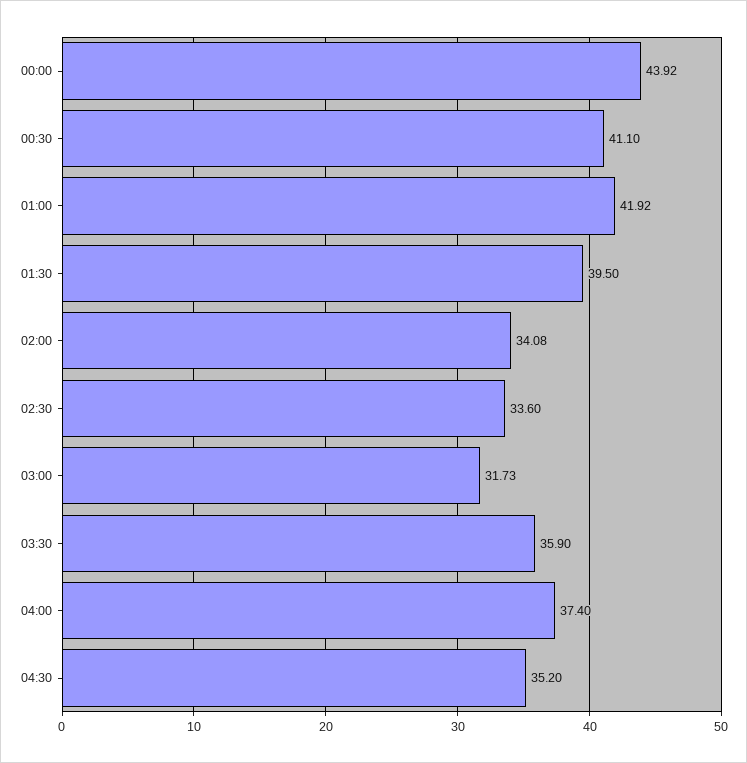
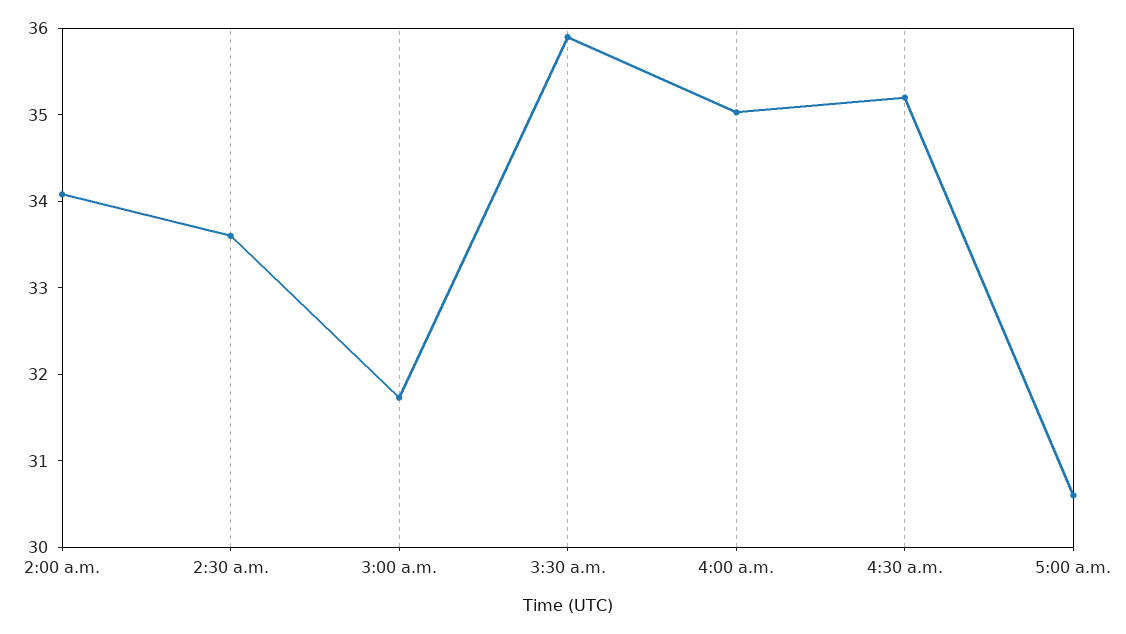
00:00: 43.92 -> none
00:30: 41.1 -> none
01:00: 41.92 -> none
01:30: 39.5 -> none
04:00: 37.4 -> 35
5:00 a.m.: none -> 30.6

